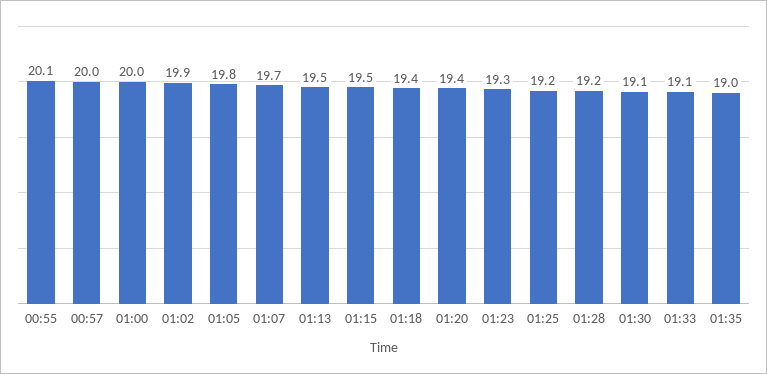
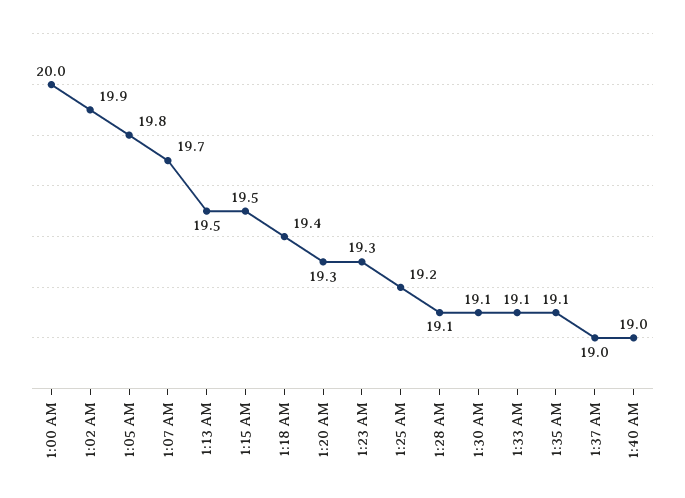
00:55: 20.1 -> none
00:57: 20 -> none
01:20: 19.4 -> 19.3
01:28: 19.2 -> 19.1
01:35: 19 -> 19.1
1:37 AM: none -> 19
1:40 AM: none -> 19

